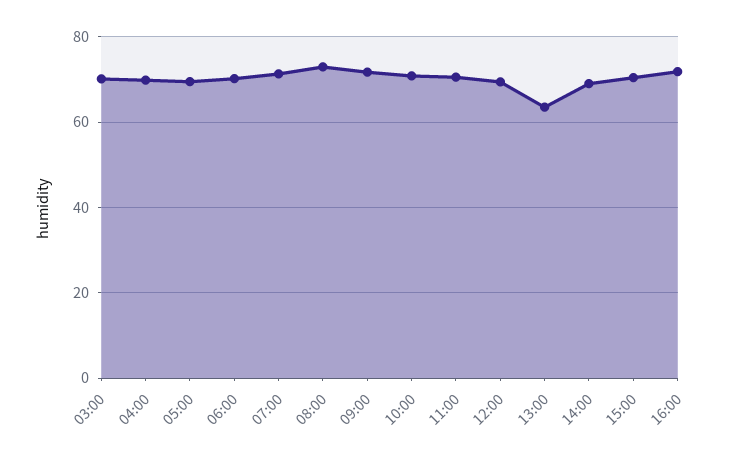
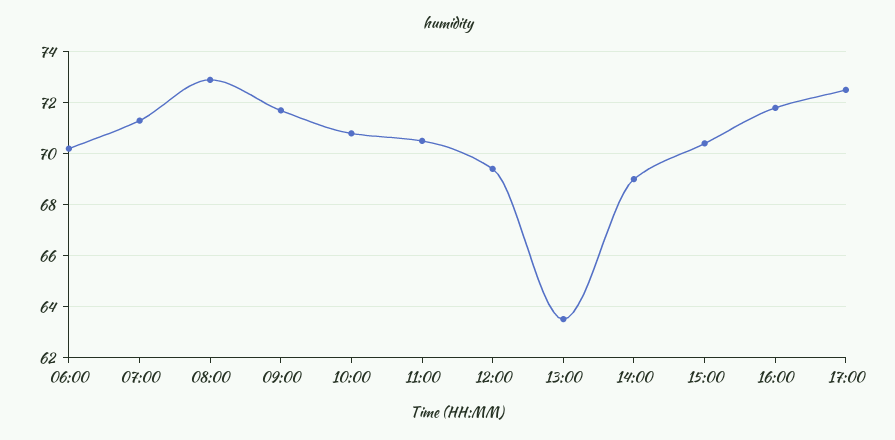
03:00: 70 -> none
04:00: 70 -> none
05:00: 70 -> none
17:00: none -> 72.5

